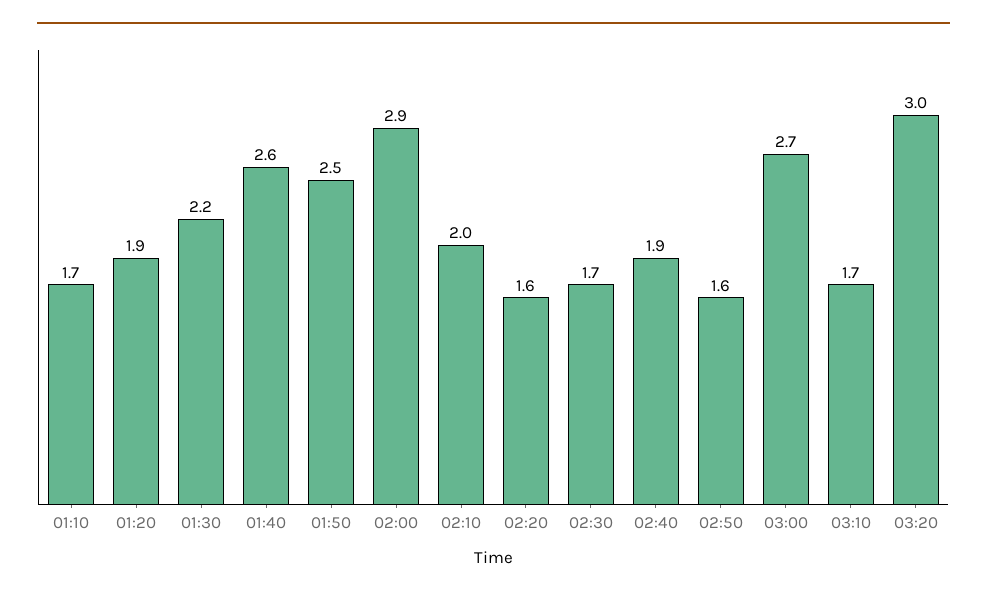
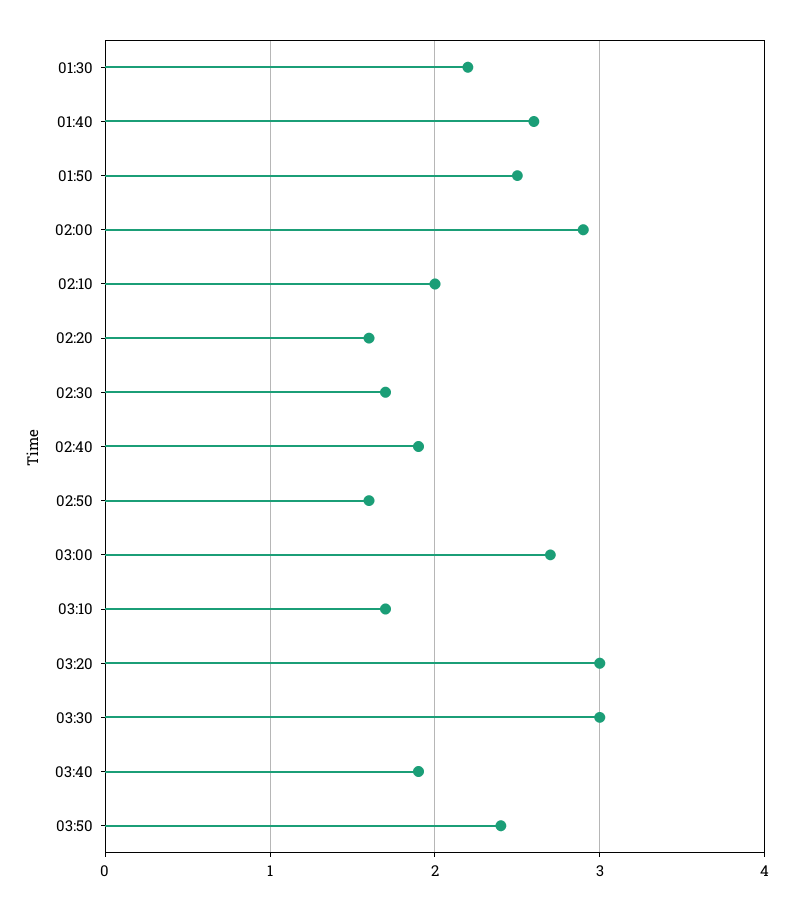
01:10: 1.7 -> none
01:20: 1.9 -> none
03:30: none -> 3
03:40: none -> 1.9
03:50: none -> 2.4

